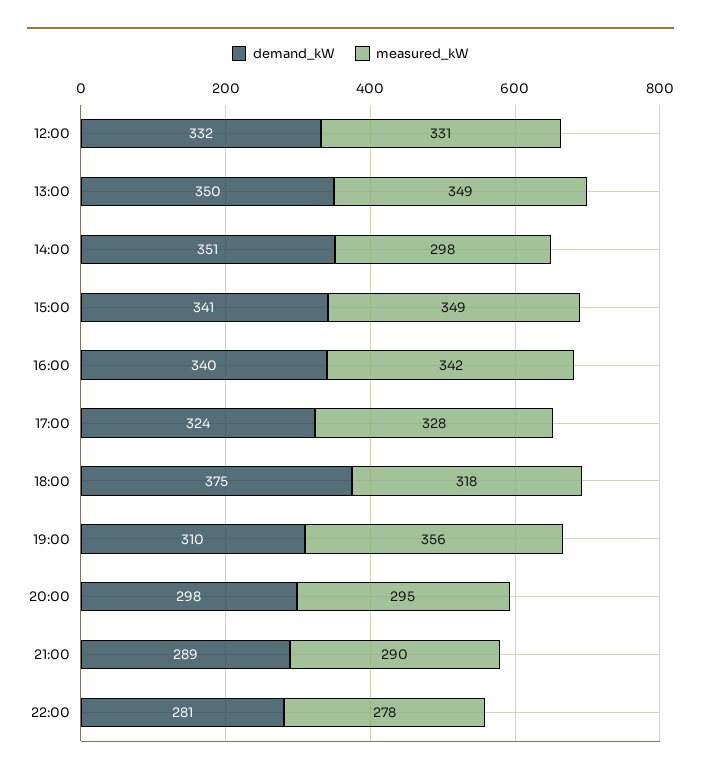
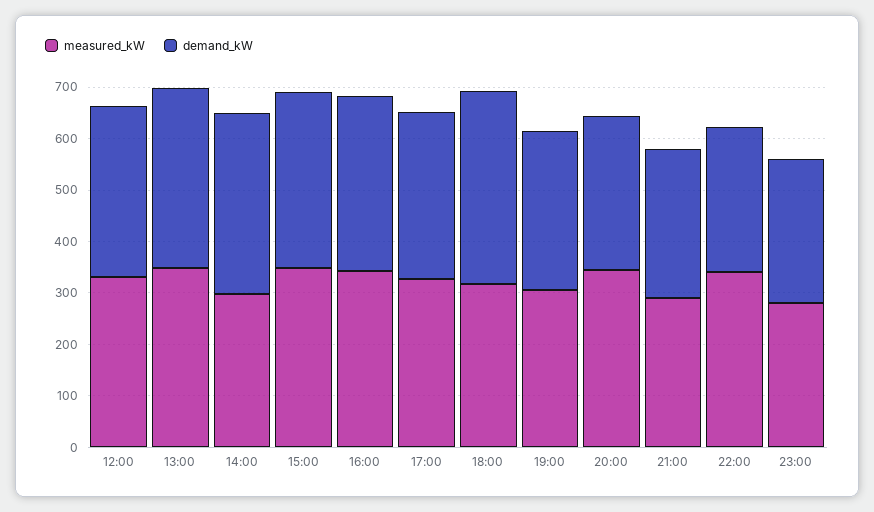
measured_kW, 19:00: 356 -> 300
measured_kW, 20:00: 295 -> 340
measured_kW, 22:00: 278 -> 340
measured_kW, 23:00: none -> 280
demand_kW, 23:00: none -> 280

